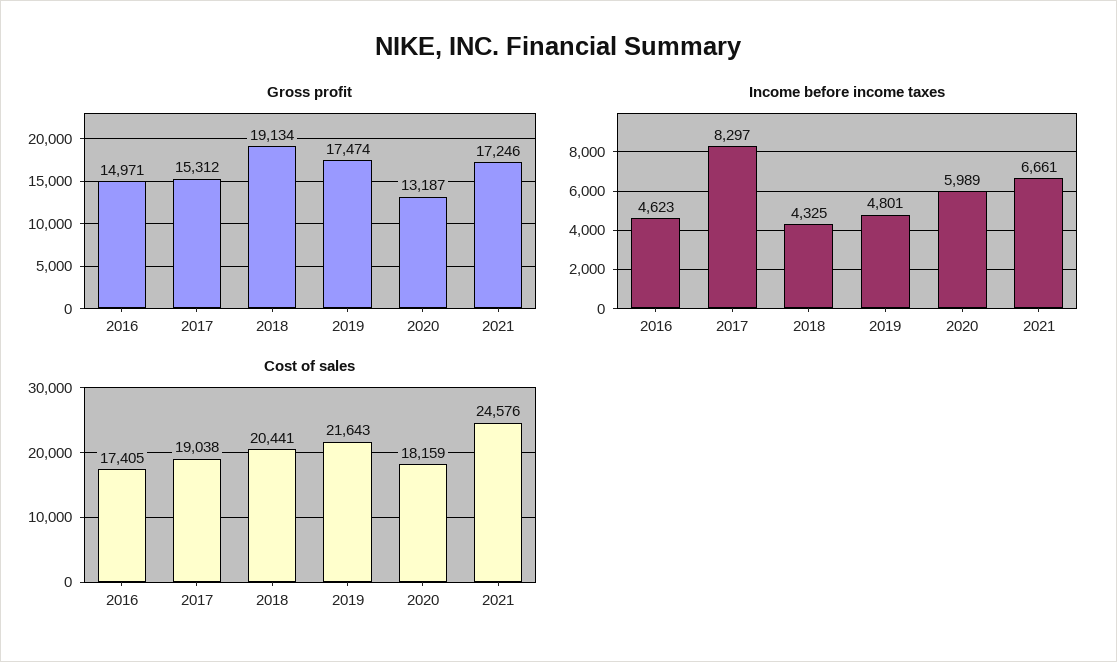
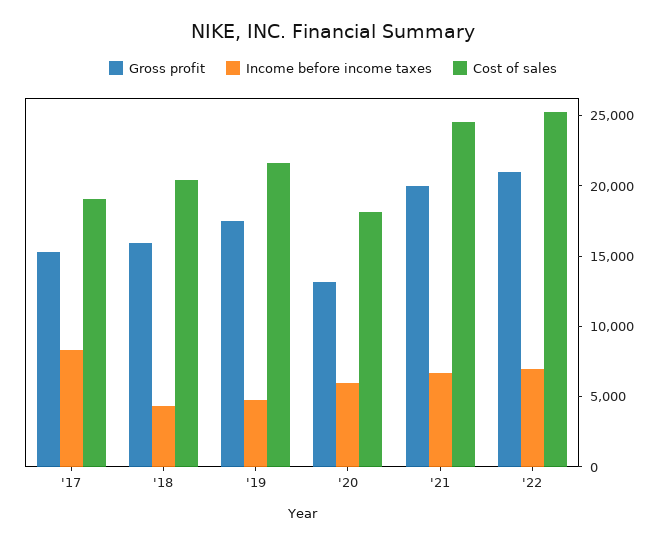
Gross profit, 2016: 14971 -> none
Gross profit, 2018: 19134 -> 16000
Gross profit, 2021: 17246 -> 20000
Income before income taxes, 2016: 4623 -> none
Cost of sales, 2016: 17405 -> none
Gross profit, '22: none -> 21000
Income before income taxes, '22: none -> 7000
Cost of sales, '22: none -> 25000

